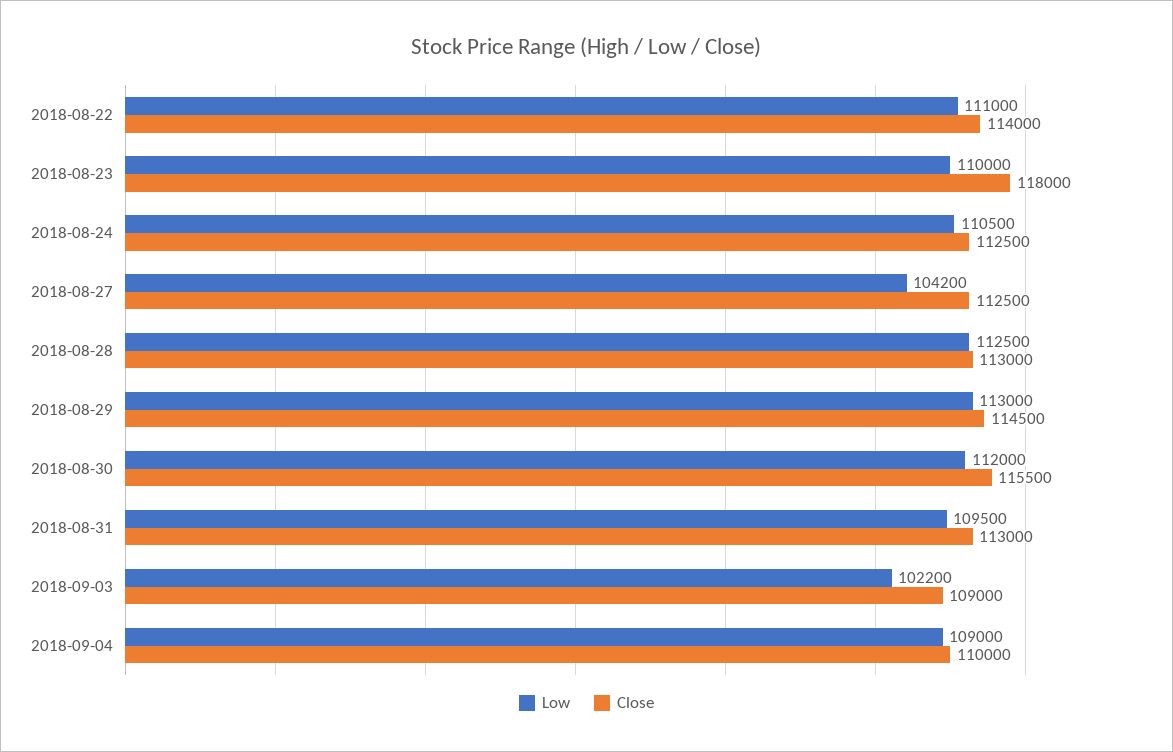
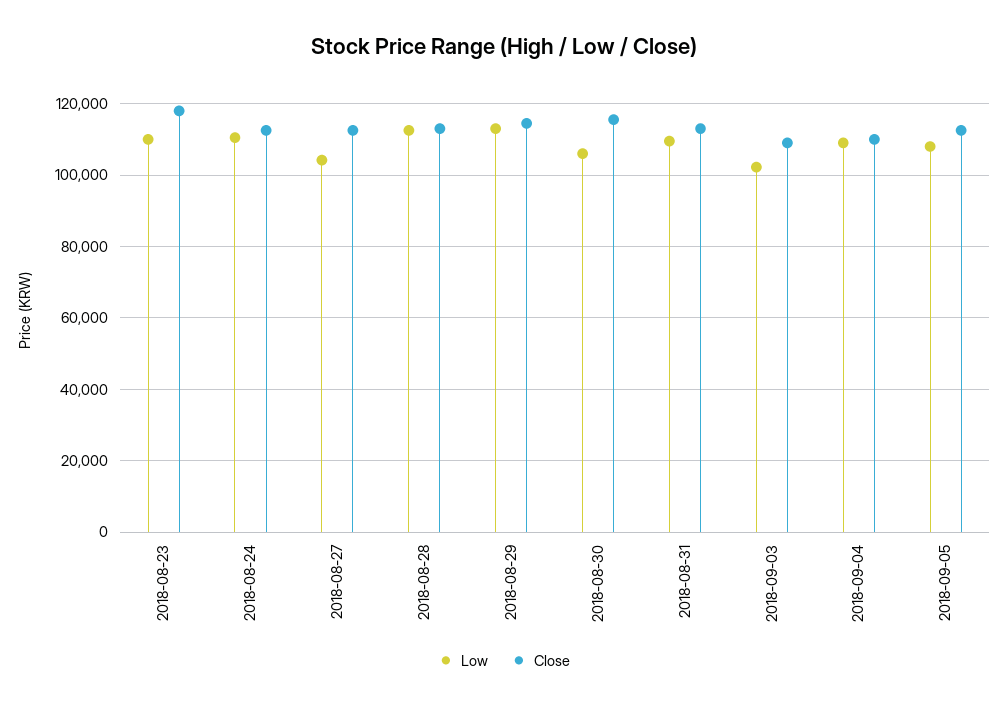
Low, 2018-08-22: 111000 -> none
Close, 2018-08-22: 114000 -> none
Low, 2018-08-30: 112000 -> 106000
Low, 2018-09-05: none -> 108000
Close, 2018-09-05: none -> 112000

